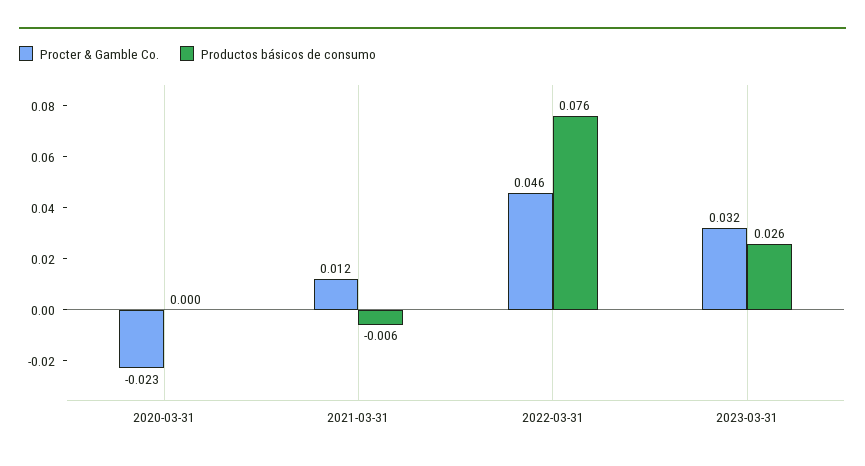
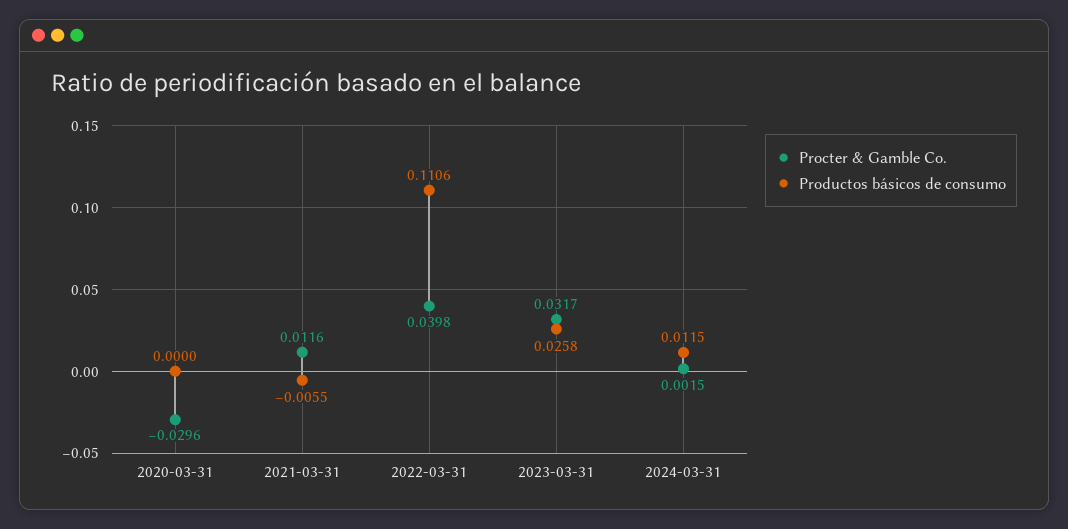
Procter & Gamble Co., 2020-03-31: -0.023 -> -0.0296
Procter & Gamble Co., 2022-03-31: 0.046 -> 0.0398
Productos básicos de consumo, 2022-03-31: 0.076 -> 0.1106
Procter & Gamble Co., 2024-03-31: none -> 0.0015
Productos básicos de consumo, 2024-03-31: none -> 0.0115

